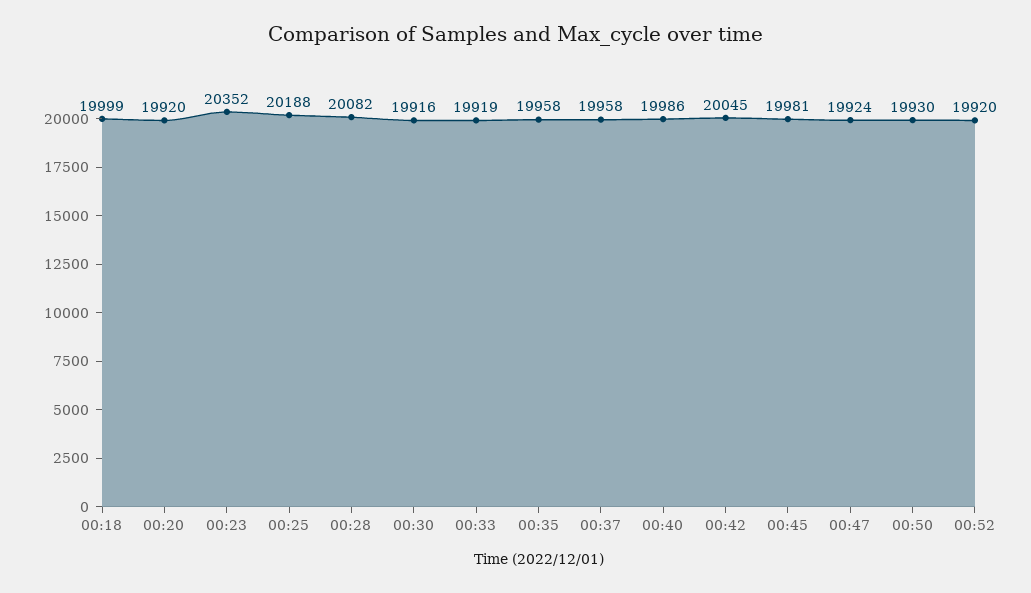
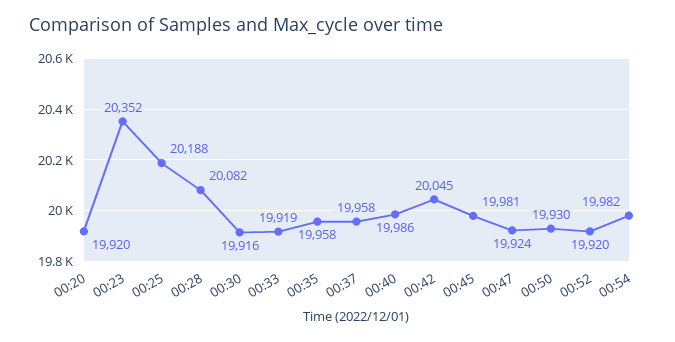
00:18: 19999 -> none
00:54: none -> 19982

